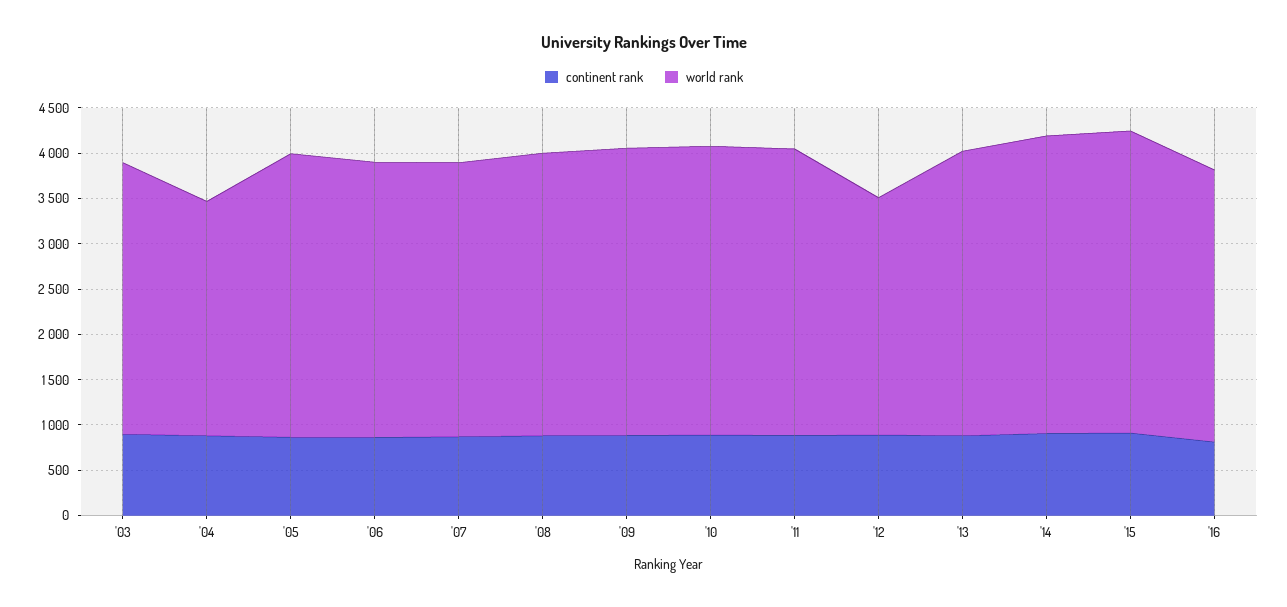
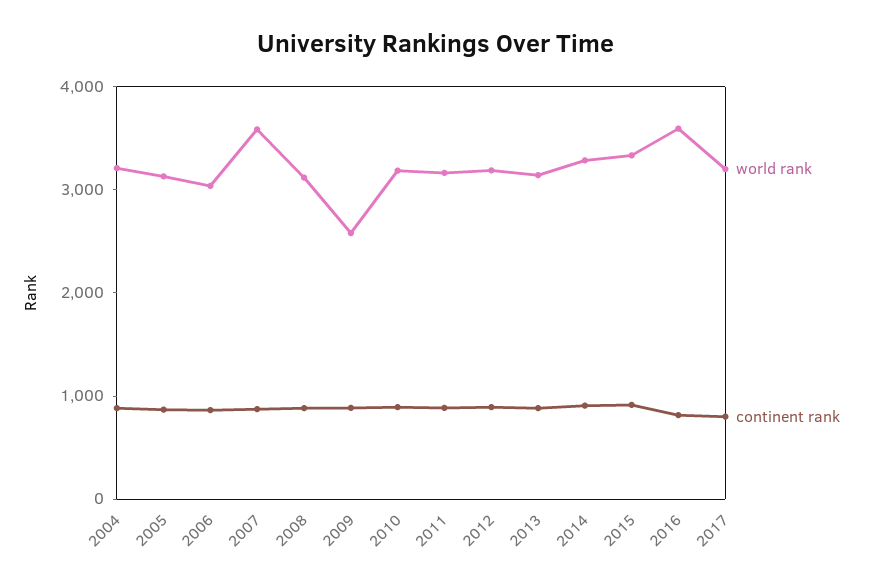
continent rank, '03: 900 -> none
world rank, '03: 3000 -> none
world rank, '04: 2600 -> 3200
world rank, '07: 3000 -> 3600
world rank, '09: 3200 -> 2600
world rank, '12: 2600 -> 3200
world rank, '16: 3000 -> 3600
world rank, 2017: none -> 3200
continent rank, 2017: none -> 800

